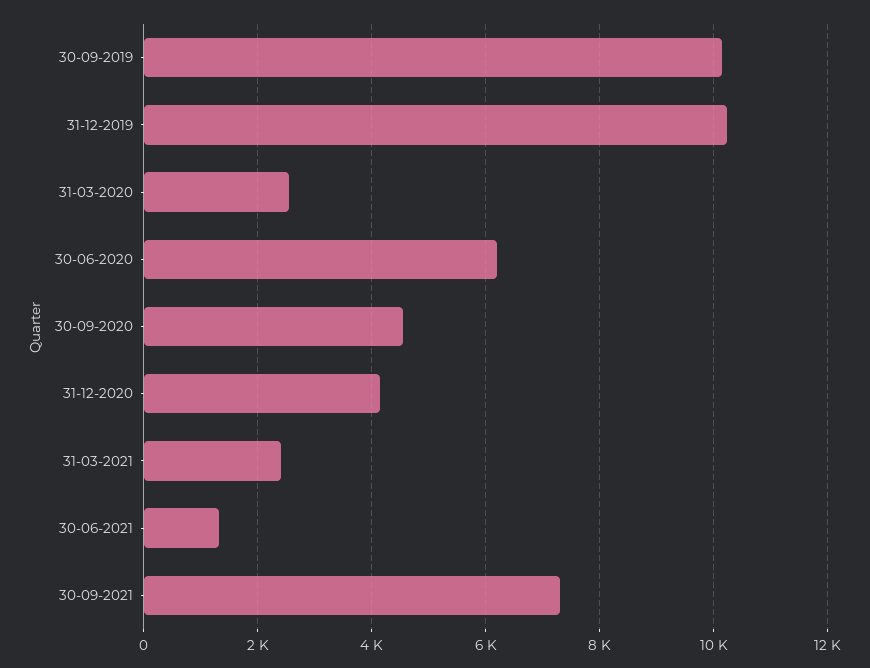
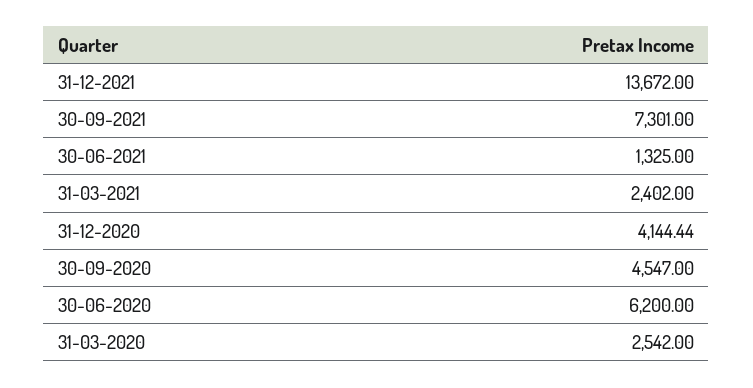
30-09-2019: 10200 -> none
31-12-2019: 10200 -> none
31-12-2021: none -> 13672

